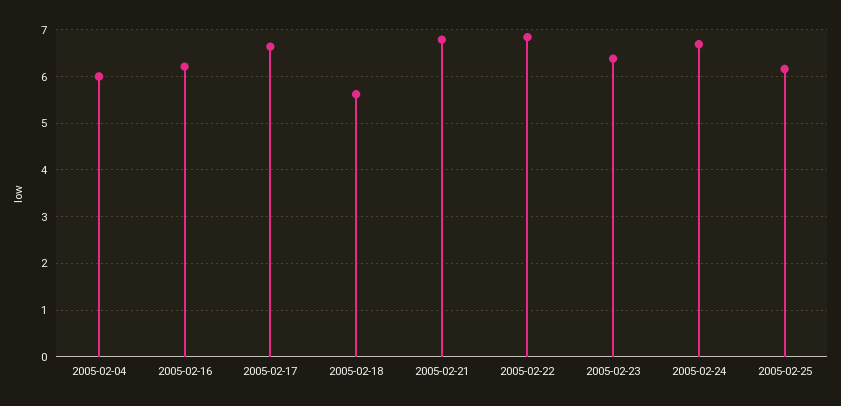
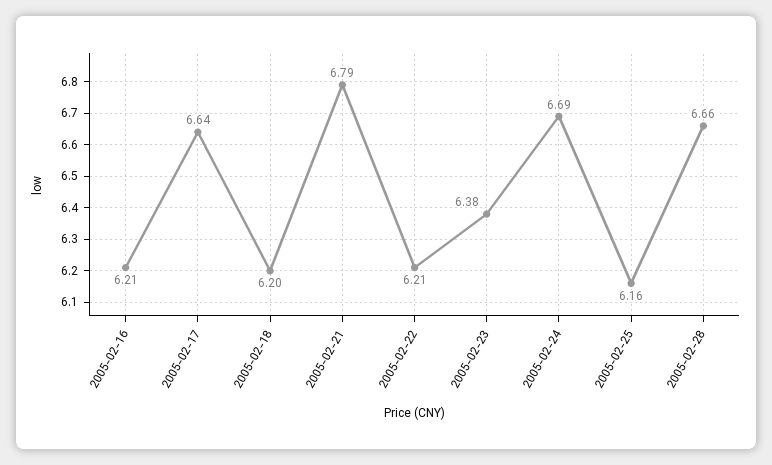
2005-02-04: 6 -> none
2005-02-18: 5.6 -> 6.2
2005-02-22: 6.8 -> 6.21
2005-02-28: none -> 6.66

